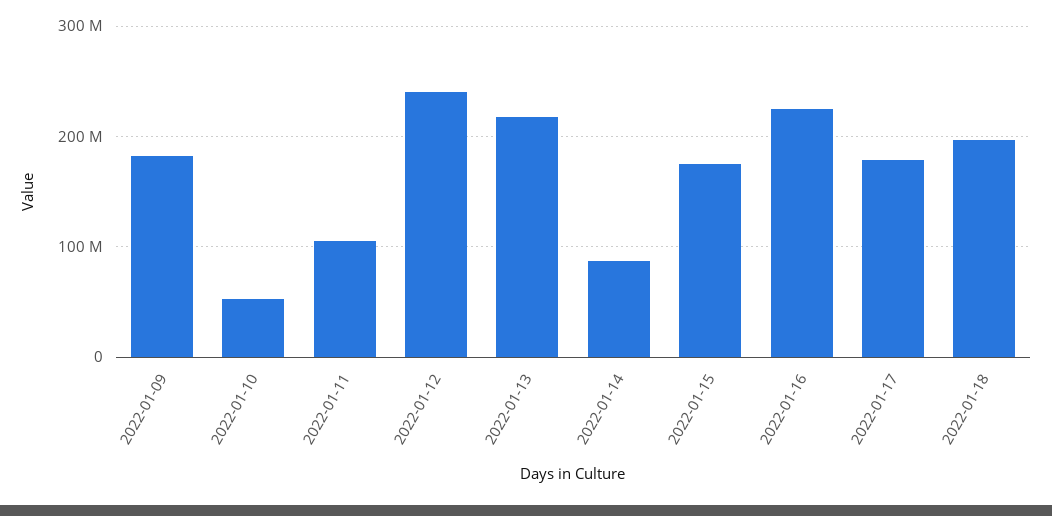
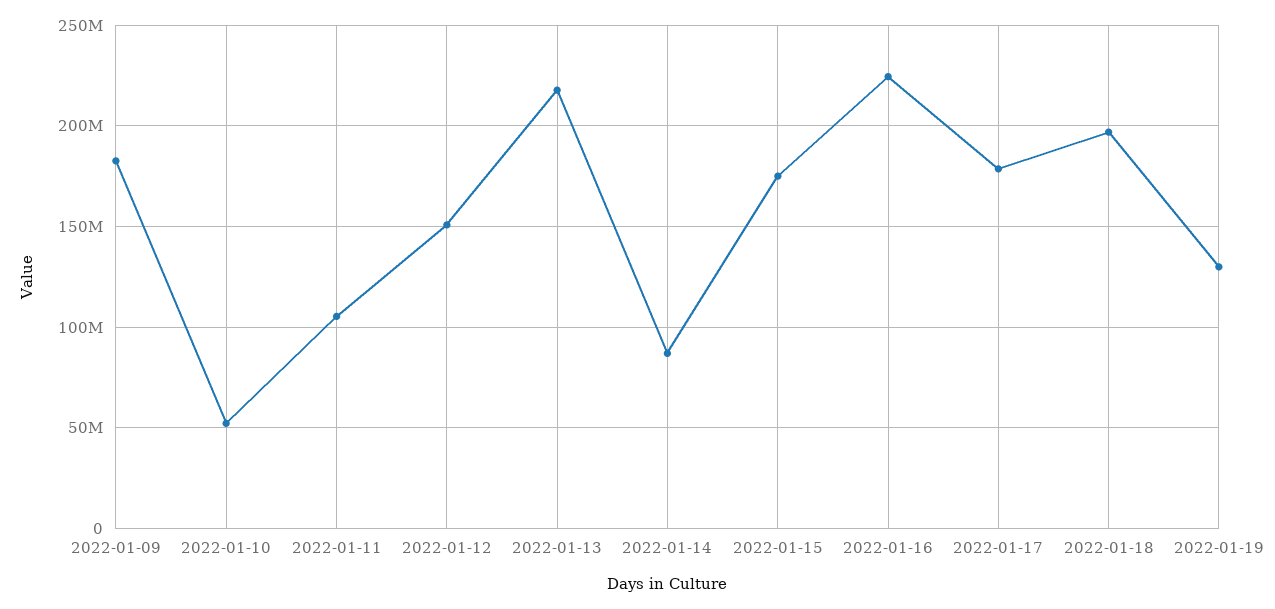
2022-01-12: 240000000 -> 150000000
2022-01-19: none -> 130000000

